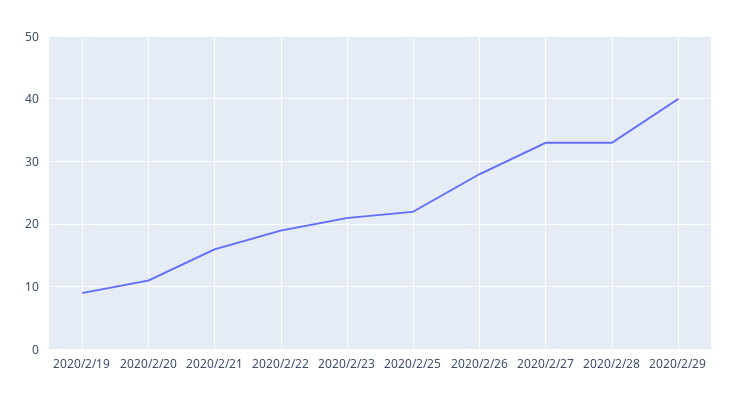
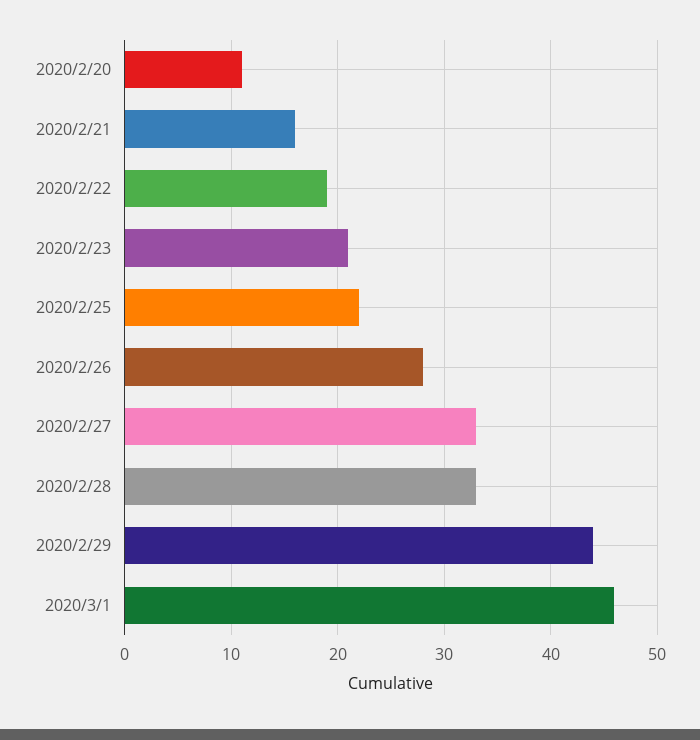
2020/2/19: 9 -> none
2020/2/29: 40 -> 44
2020/3/1: none -> 46

